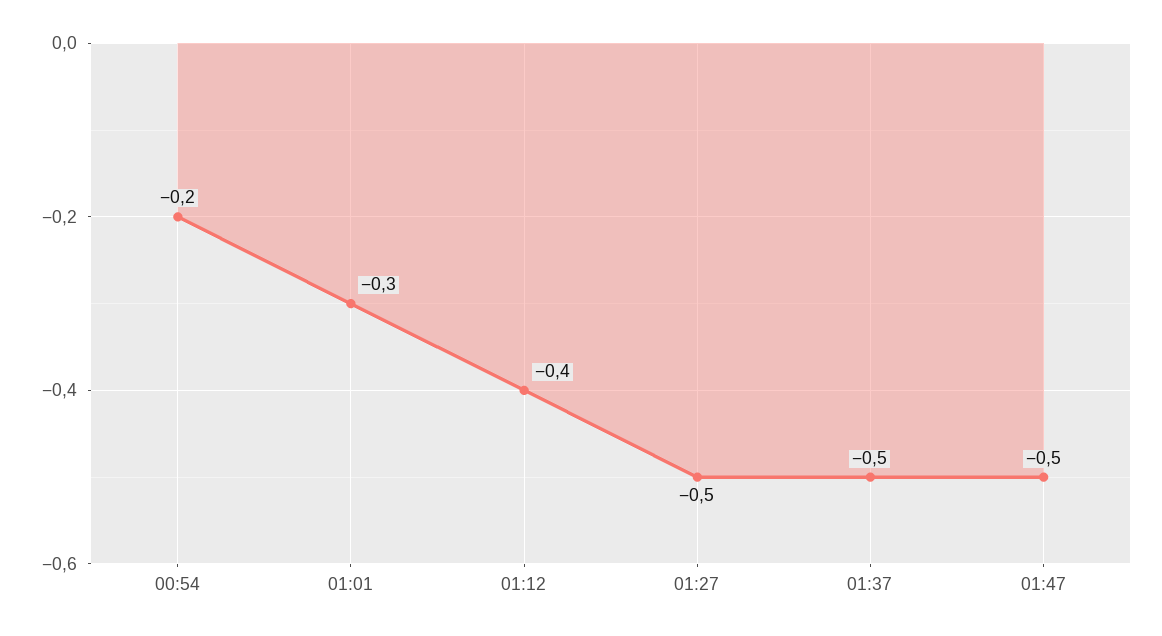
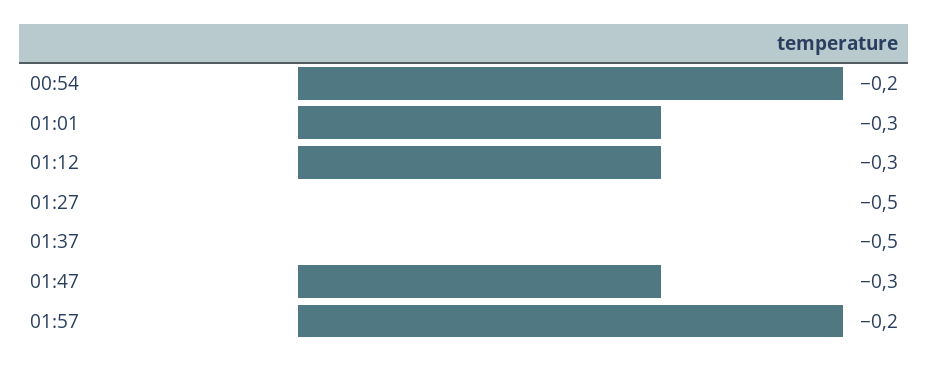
01:12: -0.4 -> -0.3
01:47: -0.5 -> -0.3
01:57: none -> -0.2

